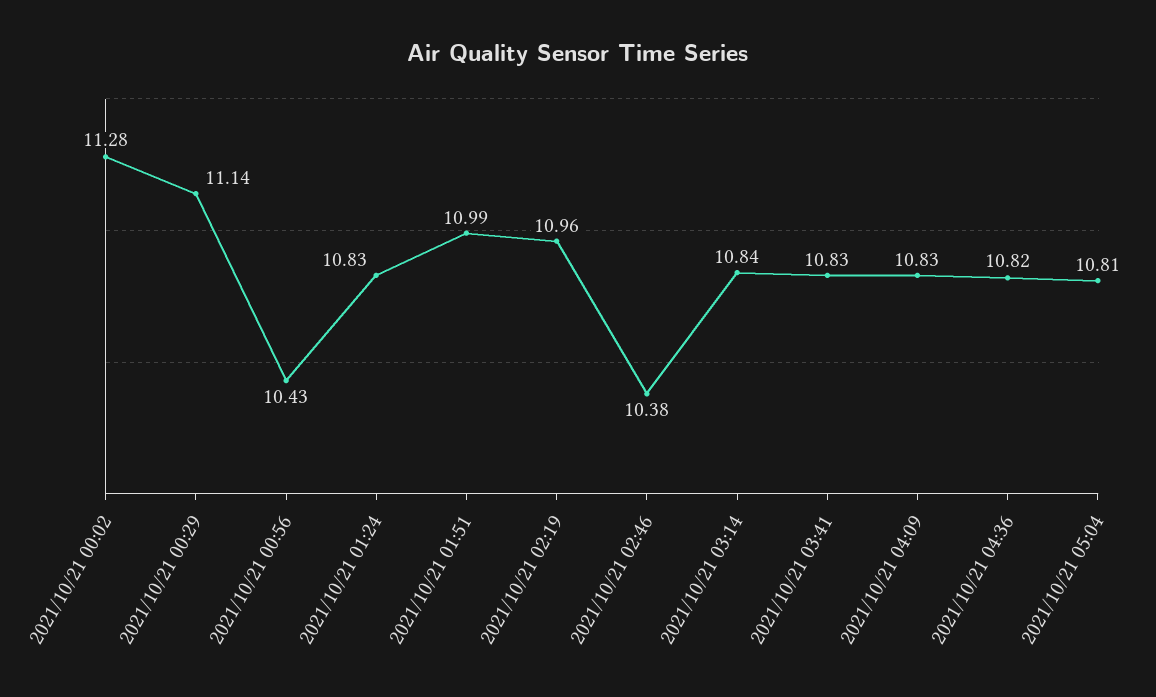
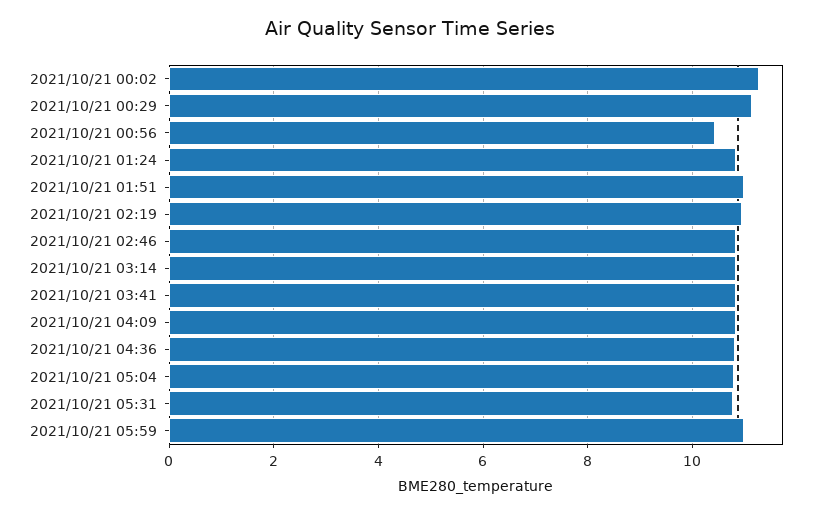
2021/10/21 02:46: 10.38 -> 10.8
2021/10/21 05:31: none -> 10.8
2021/10/21 05:59: none -> 11

